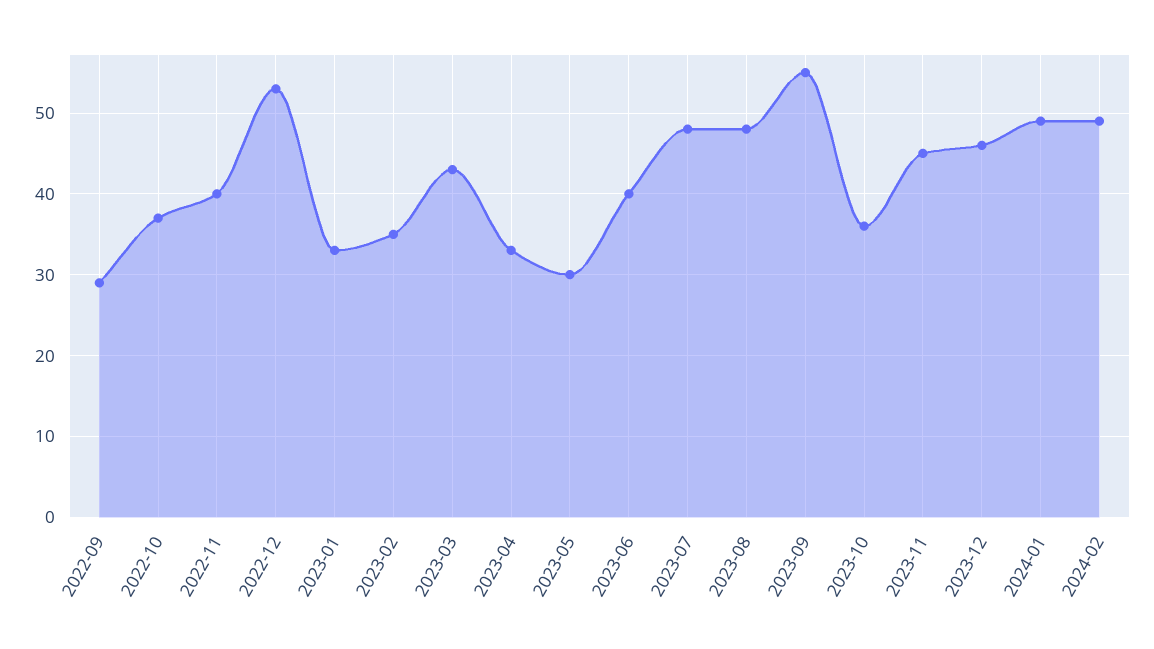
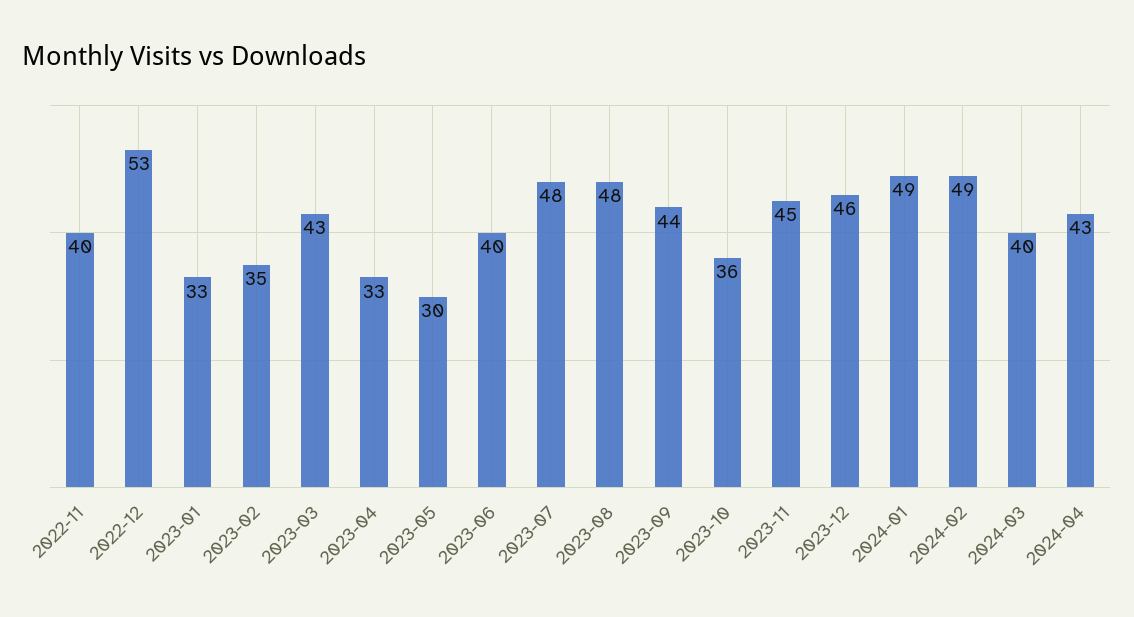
2022-09: 29 -> none
2022-10: 37 -> none
2023-09: 55 -> 44
2024-03: none -> 40
2024-04: none -> 43

